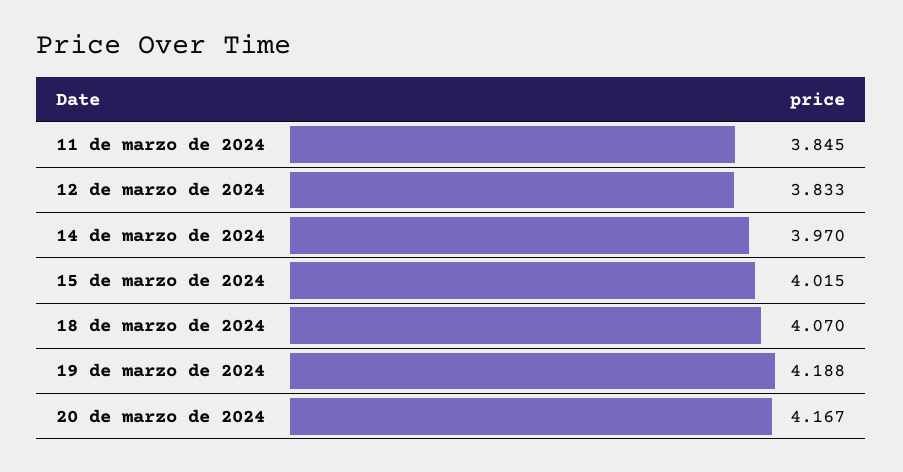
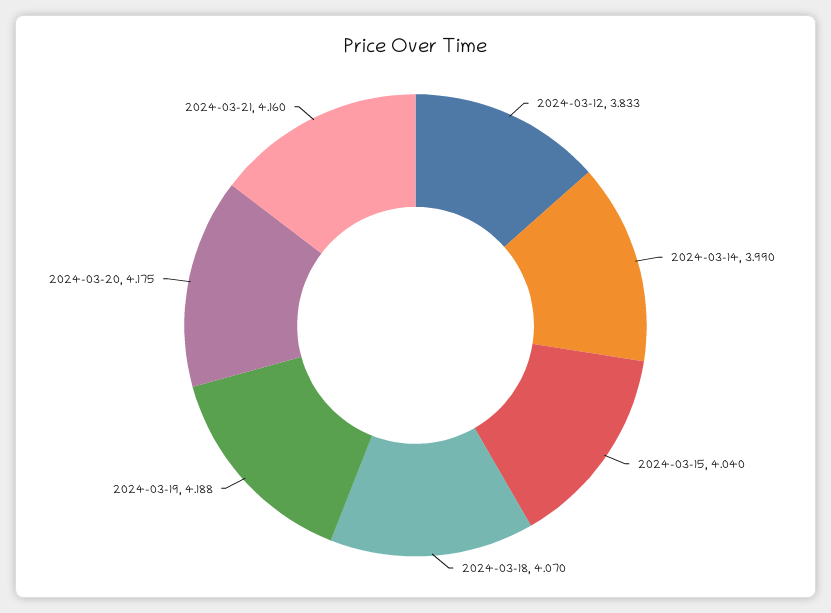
11 de marzo de 2024: 3.845 -> none
14 de marzo de 2024: 3.97 -> 3.99
15 de marzo de 2024: 4.015 -> 4.04
20 de marzo de 2024: 4.167 -> 4.175
2024-03-21: none -> 4.16

